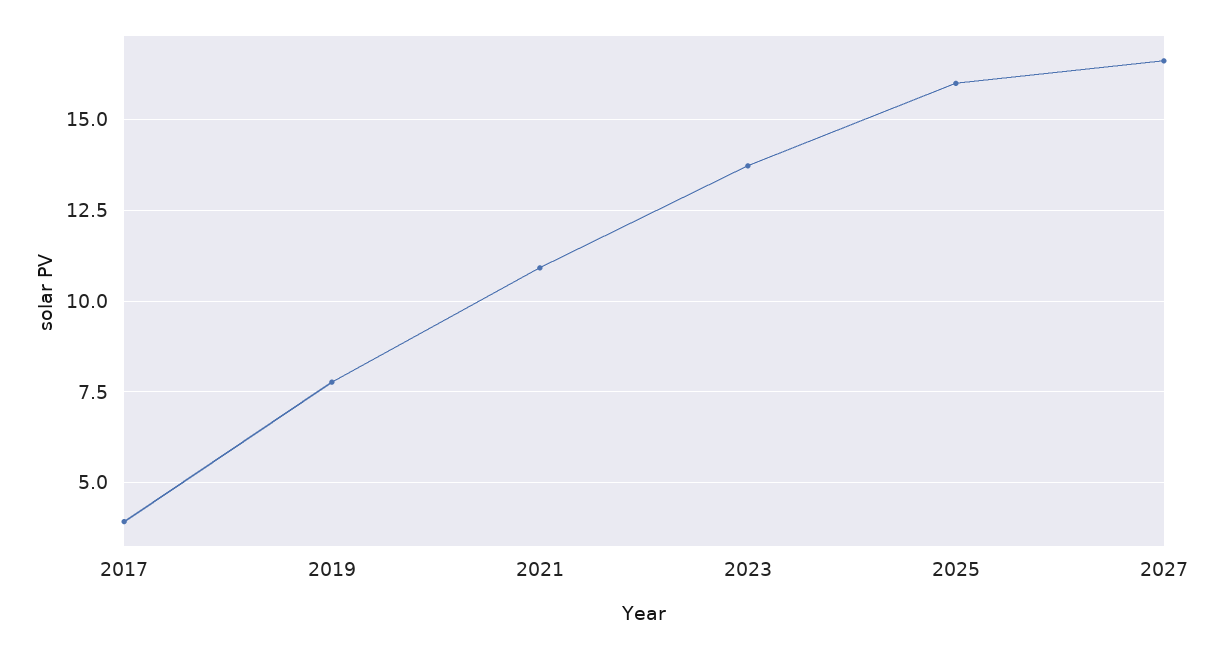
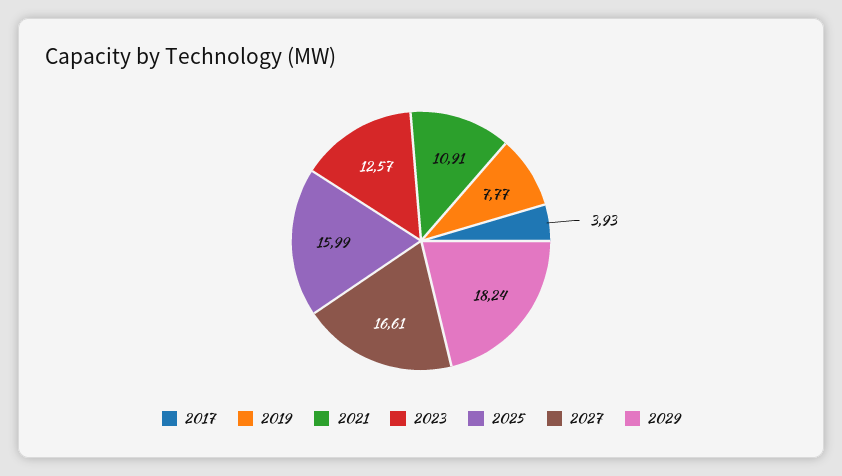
2023: 13.75 -> 12.57
2029: none -> 18.24

